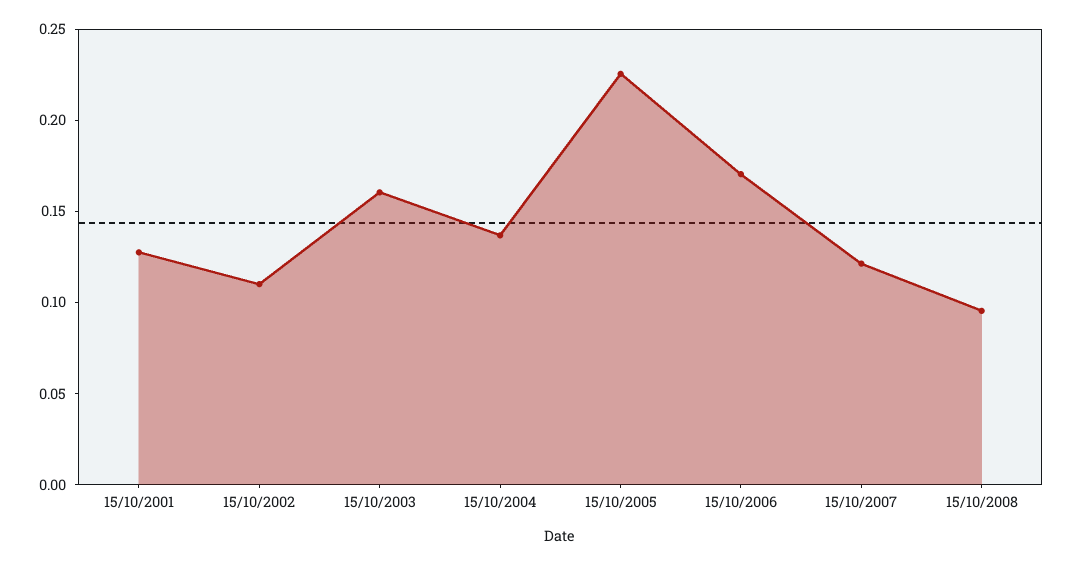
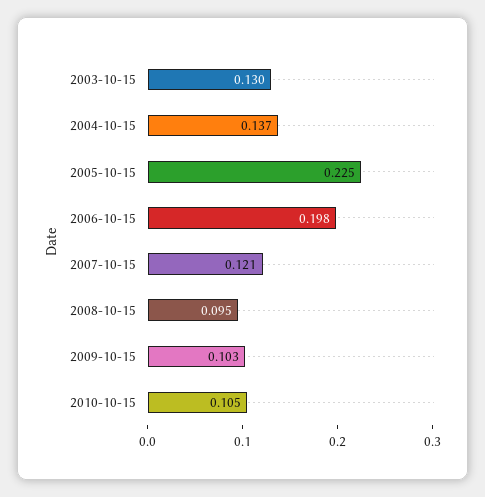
15/10/2001: 0.13 -> none
15/10/2002: 0.11 -> none
15/10/2003: 0.16 -> 0.13
15/10/2006: 0.17 -> 0.198
2009-10-15: none -> 0.103
2010-10-15: none -> 0.105

